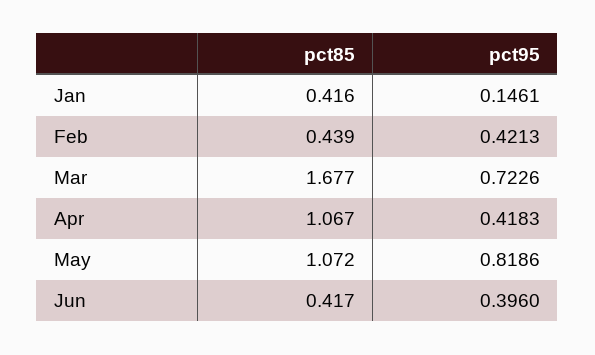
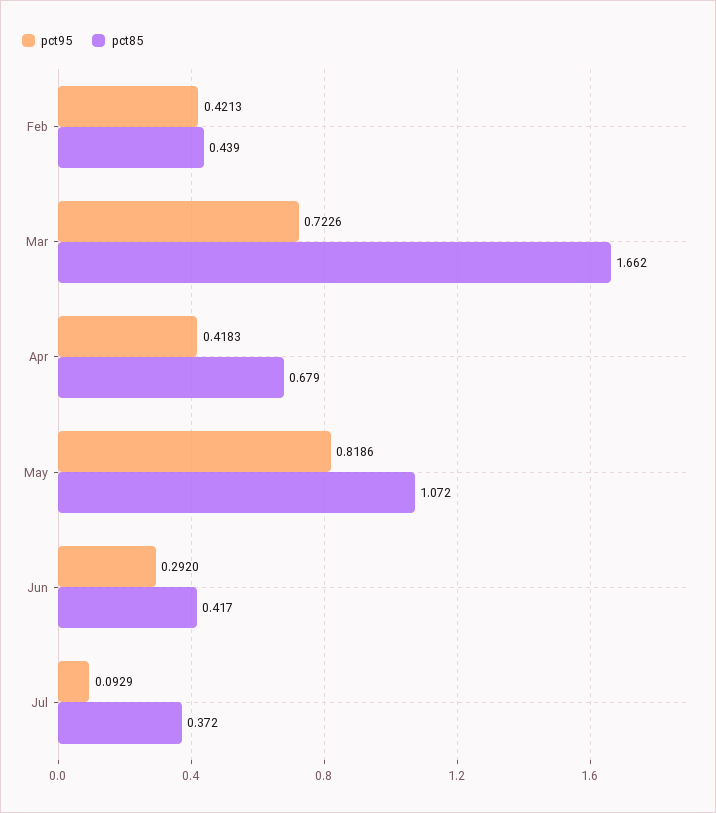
pct85, Jan: 0.416 -> none
pct95, Jan: 0.1461 -> none
pct85, Mar: 1.677 -> 1.662
pct85, Apr: 1.067 -> 0.679
pct95, Jun: 0.396 -> 0.292
pct95, Jul: none -> 0.0929
pct85, Jul: none -> 0.372

